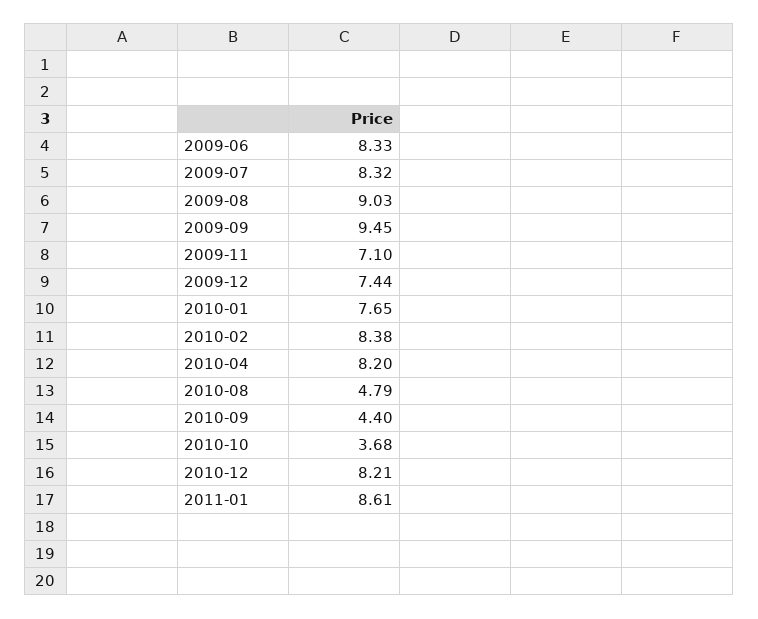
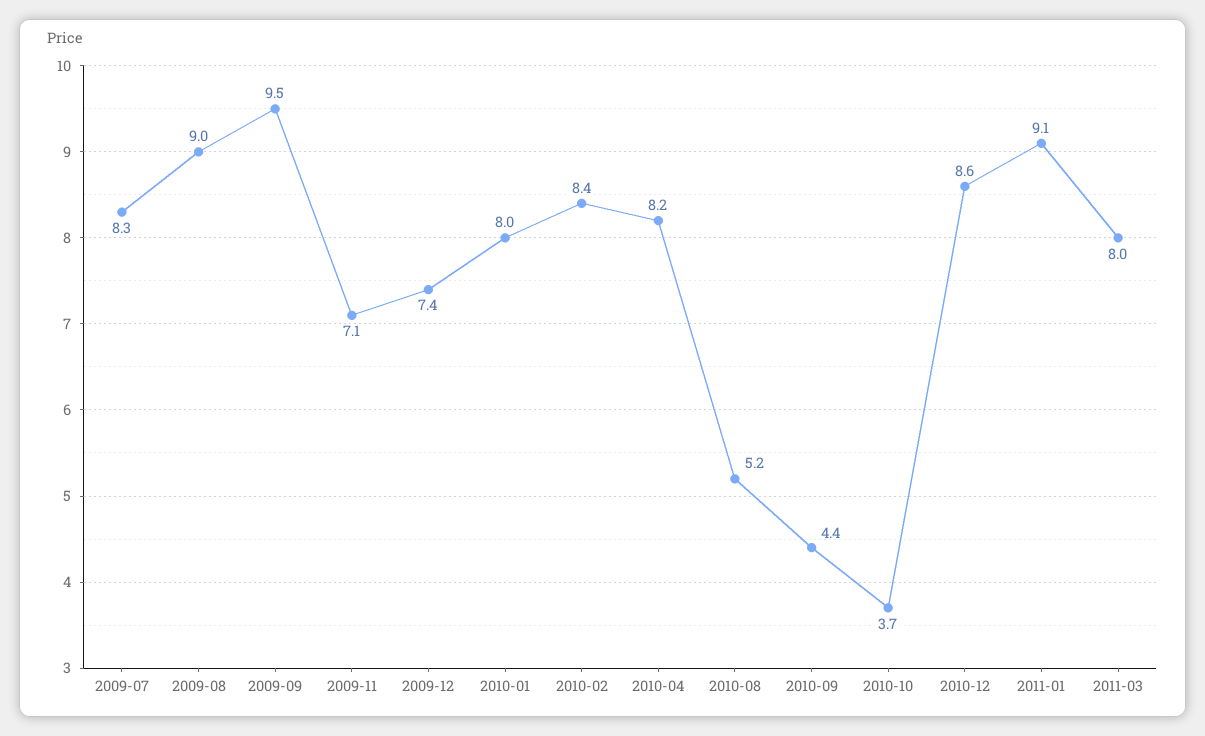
2009-06: 8.33 -> none
2010-01: 7.65 -> 8
2010-08: 4.79 -> 5.2
2010-12: 8.21 -> 8.6
2011-01: 8.61 -> 9.1
2011-03: none -> 8

